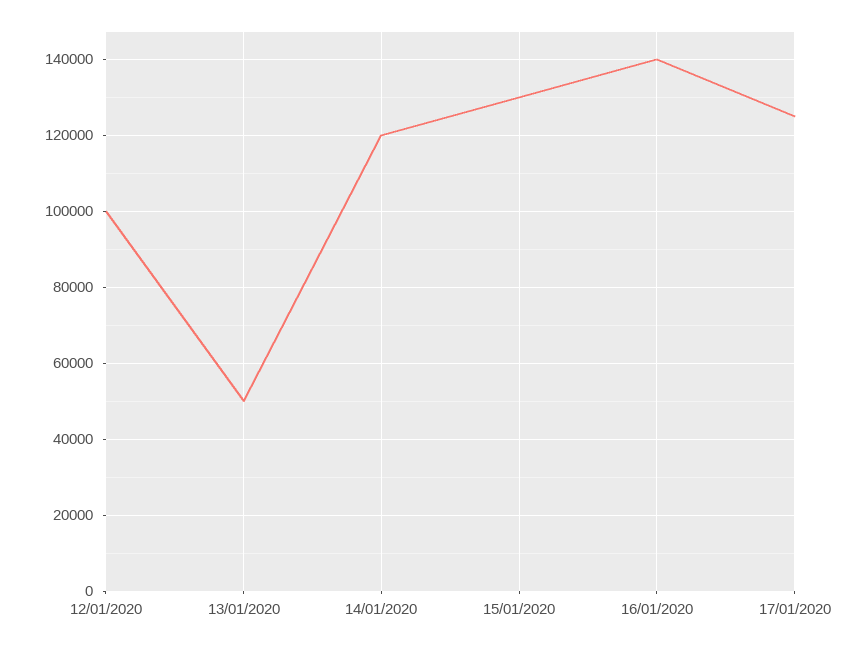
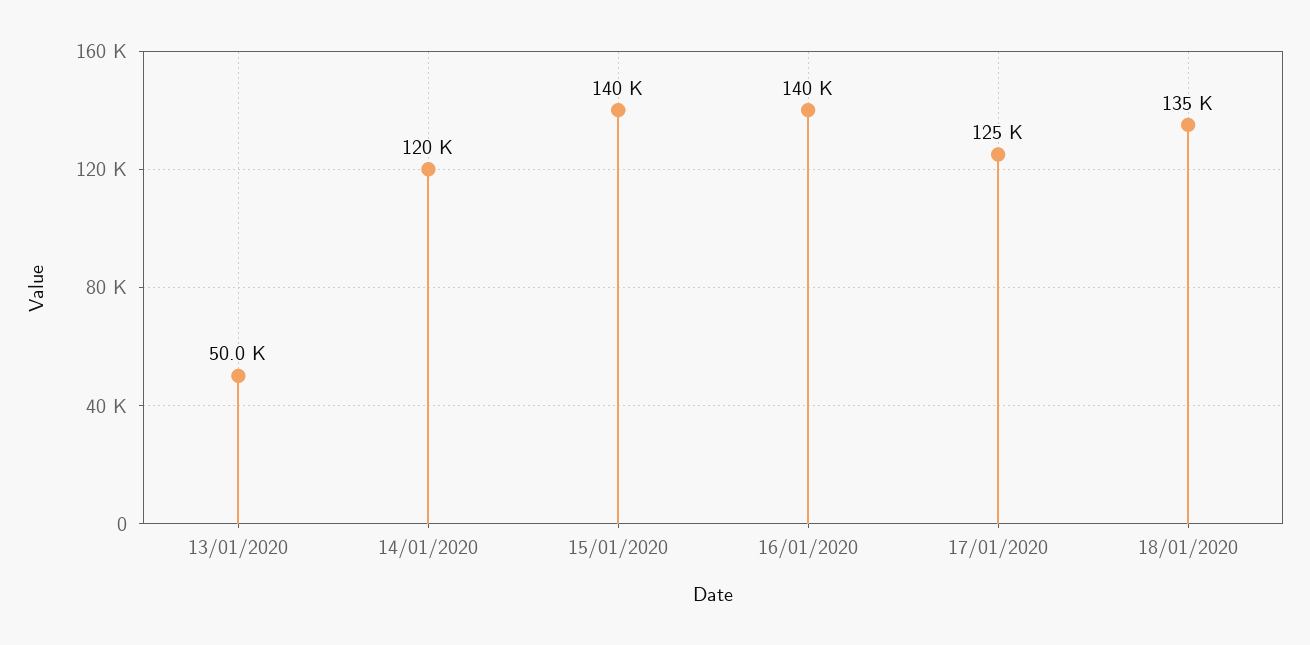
12/01/2020: 100000 -> none
15/01/2020: 130000 -> 140000
18/01/2020: none -> 135000

